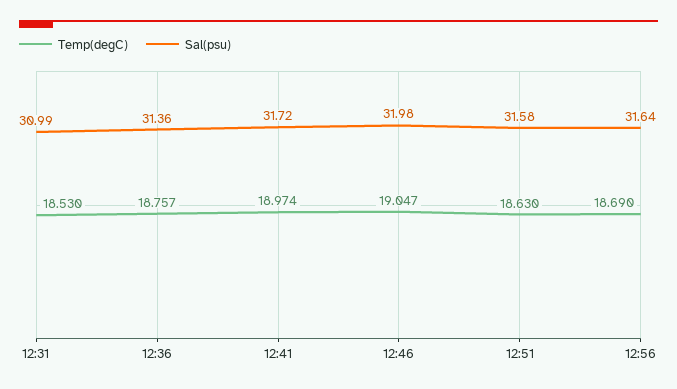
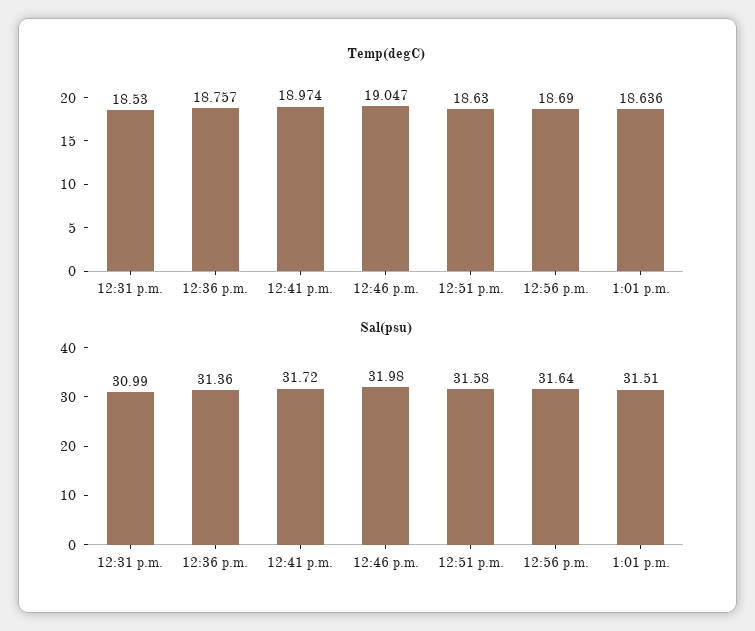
Temp(degC), 1:01 p.m.: none -> 18.636
Sal(psu), 1:01 p.m.: none -> 31.51

